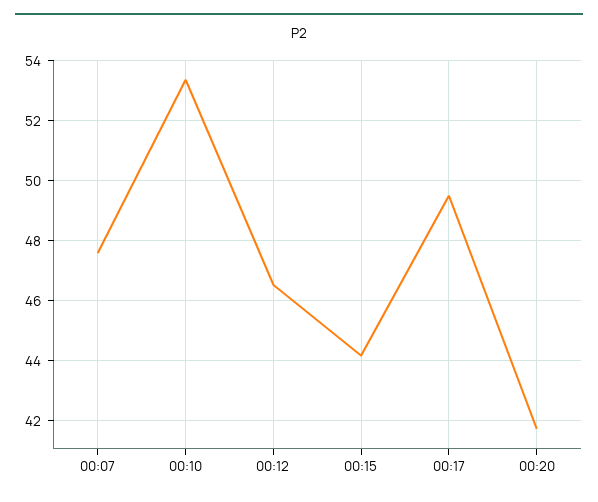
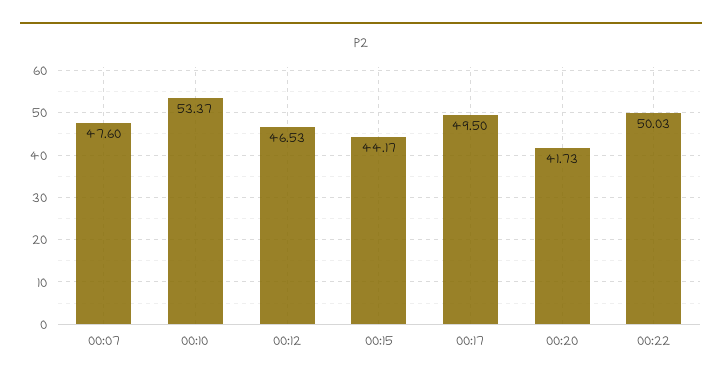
00:22: none -> 50.03

